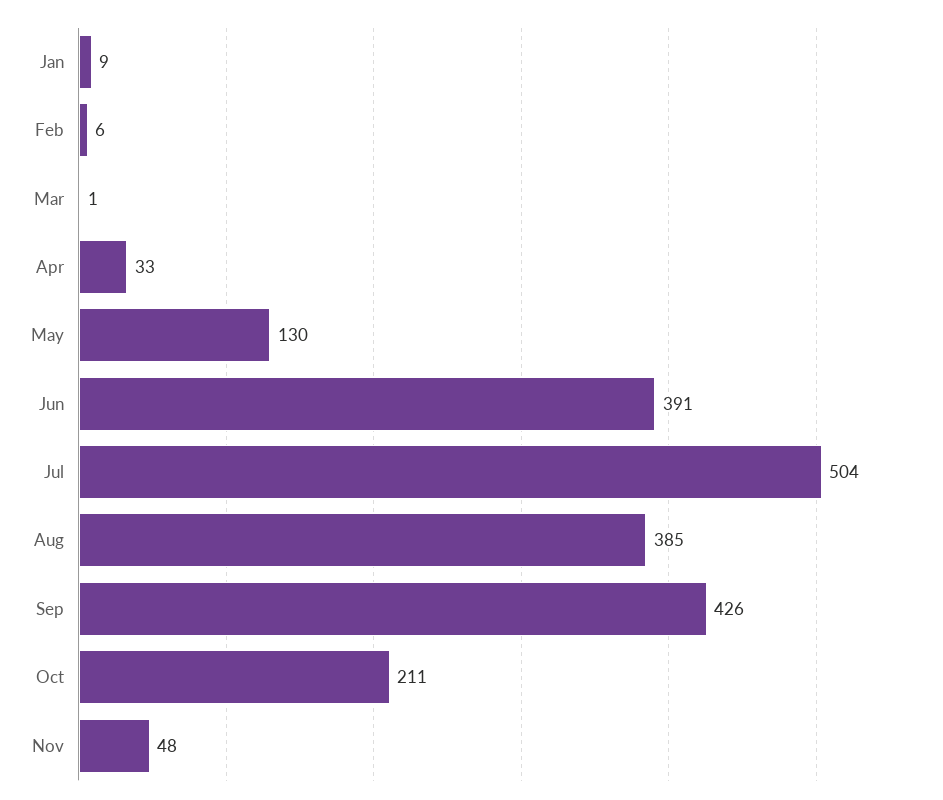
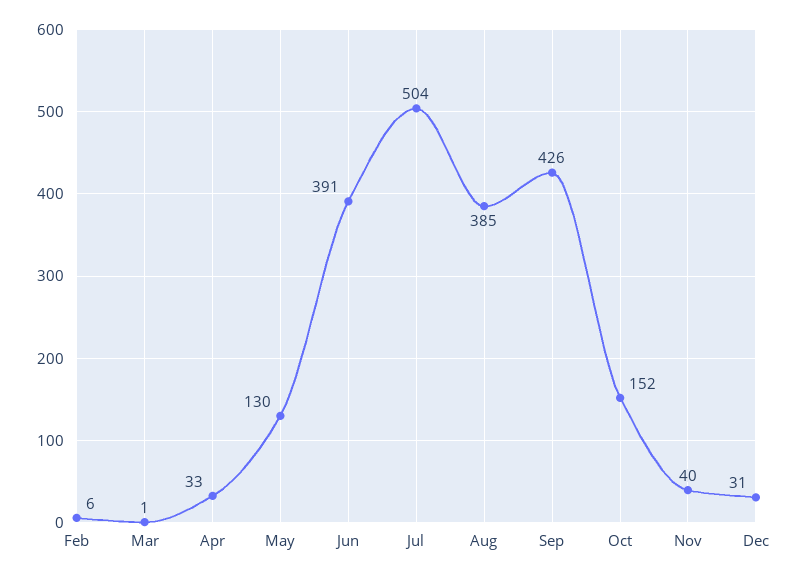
Jan: 9 -> none
Oct: 211 -> 152
Nov: 48 -> 40
Dec: none -> 31

